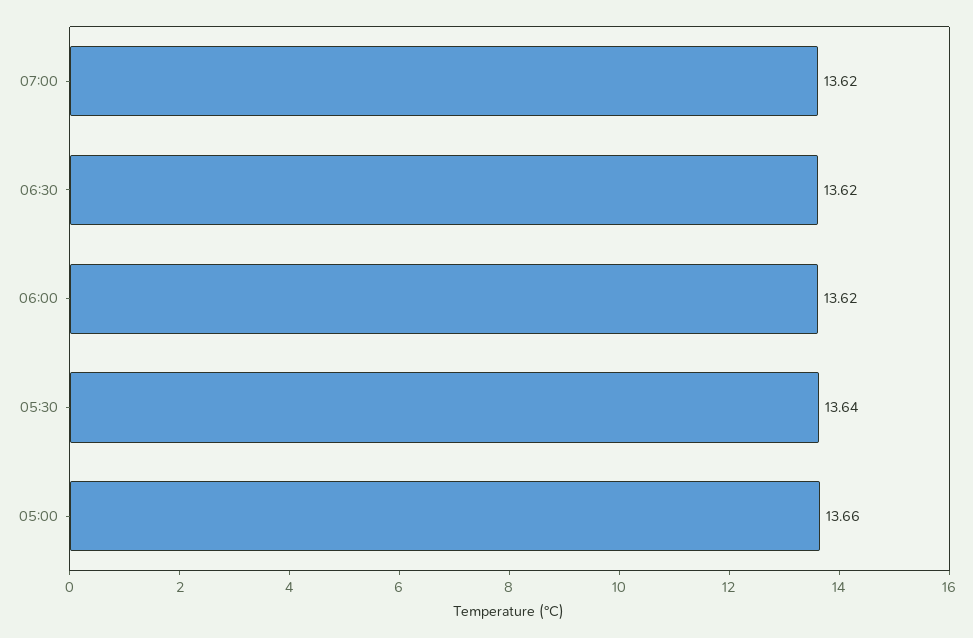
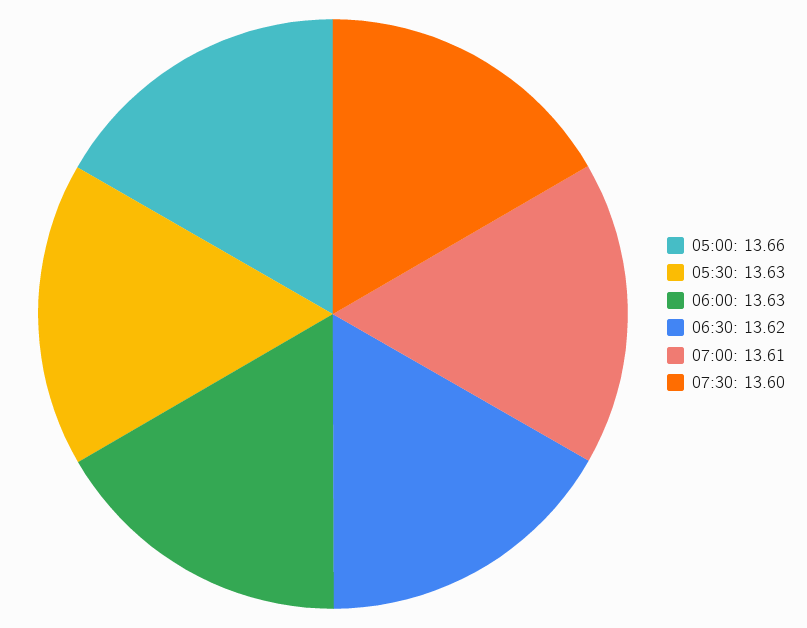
07:00: 13.62 -> 13.61
06:00: 13.62 -> 13.63
05:30: 13.64 -> 13.63
07:30: none -> 13.6

